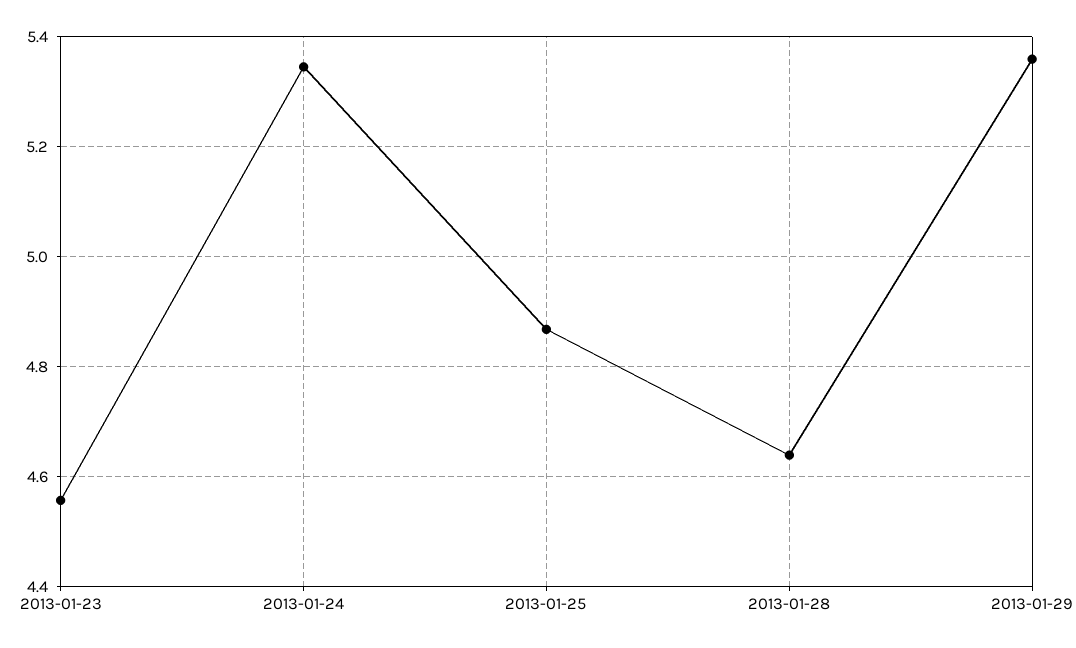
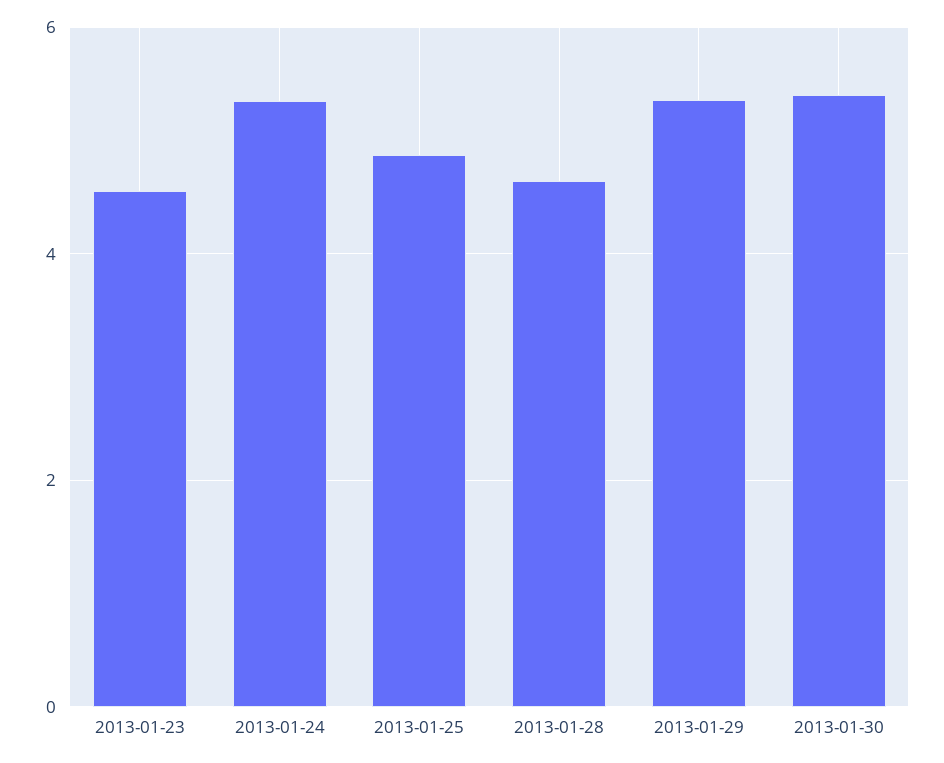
2013-01-30: none -> 5.4

